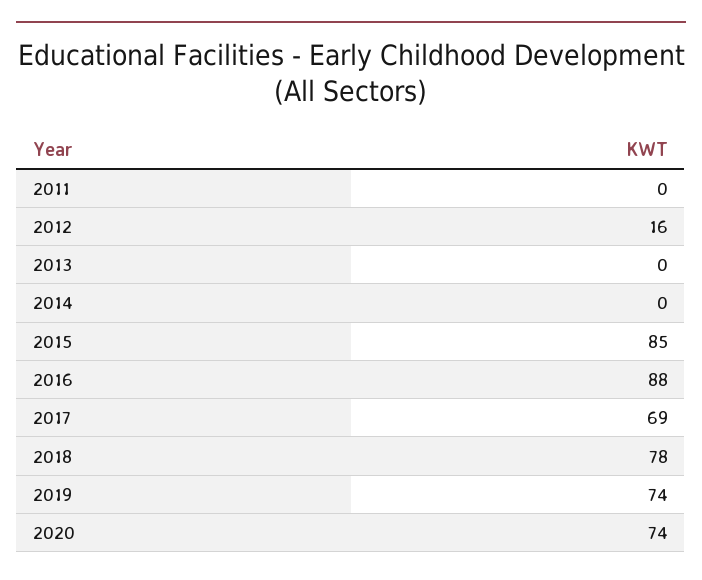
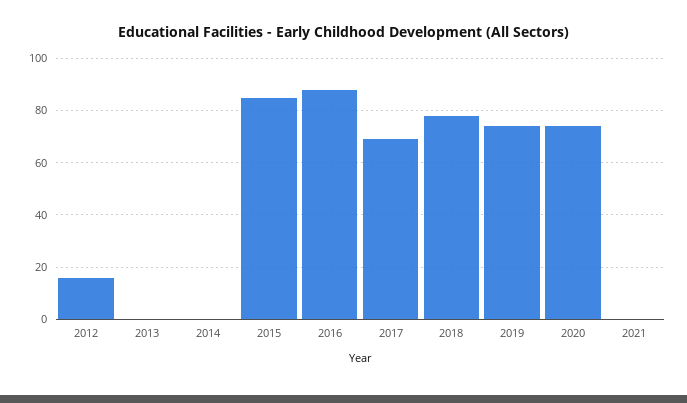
2011: 0 -> none
2021: none -> 0

